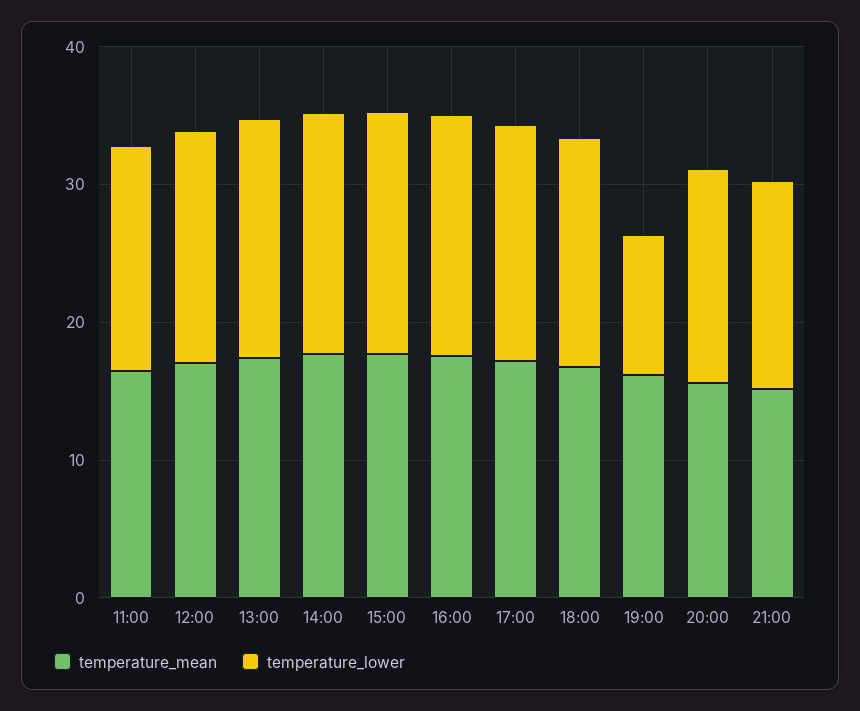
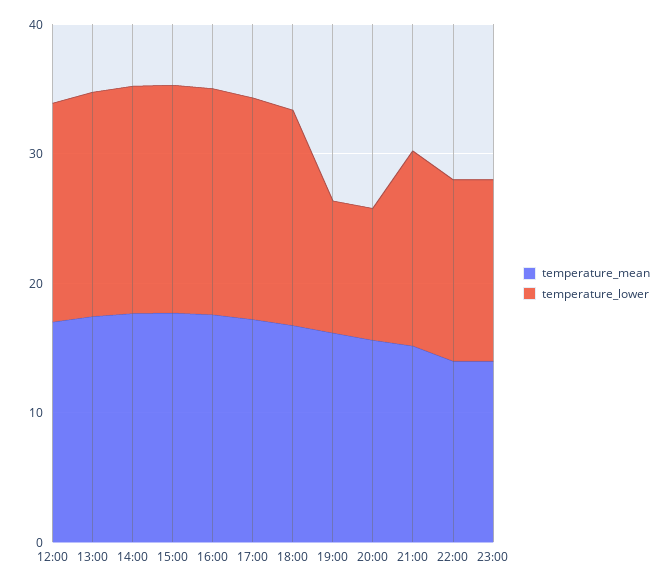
temperature_mean, 11:00: 16 -> none
temperature_lower, 11:00: 16 -> none
temperature_lower, 20:00: 16 -> 10
temperature_mean, 22:00: none -> 14
temperature_lower, 22:00: none -> 14
temperature_mean, 23:00: none -> 14
temperature_lower, 23:00: none -> 14

